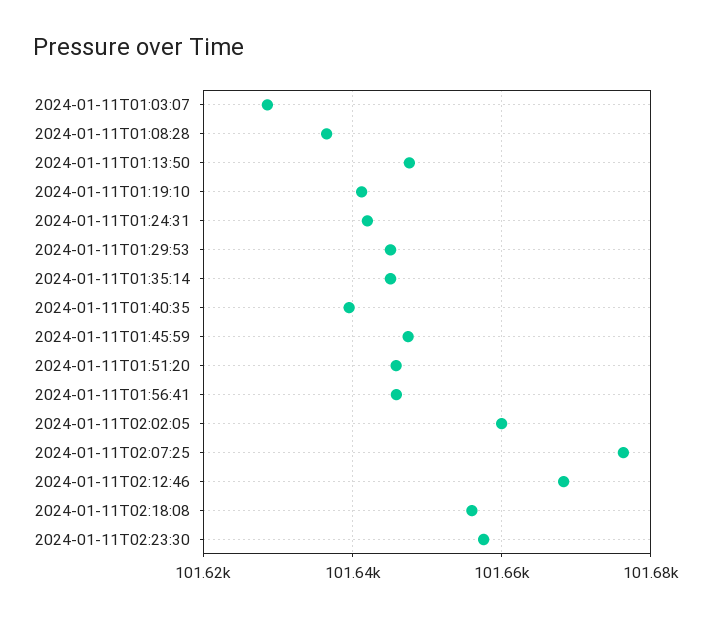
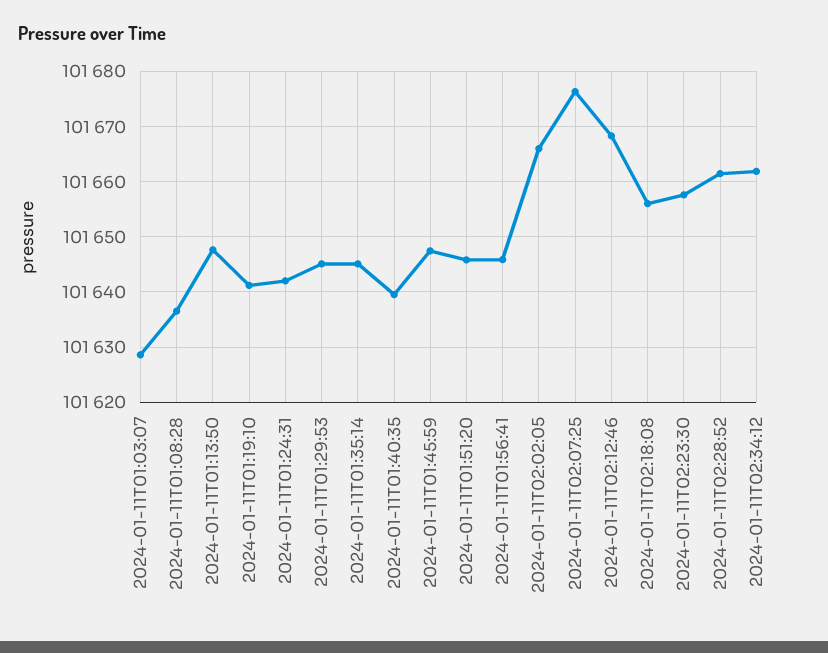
2024-01-11T02:02:05: 101660 -> 101666
2024-01-11T02:28:52: none -> 101662
2024-01-11T02:34:12: none -> 101662

